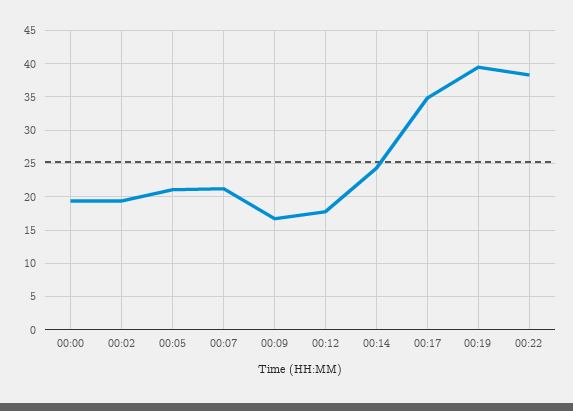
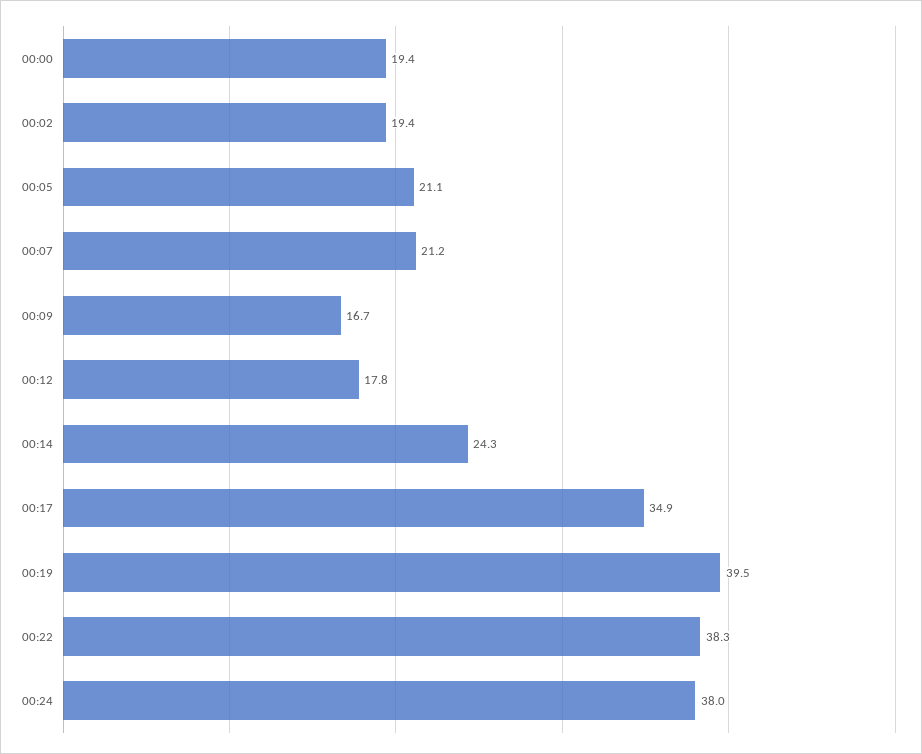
00:24: none -> 38

